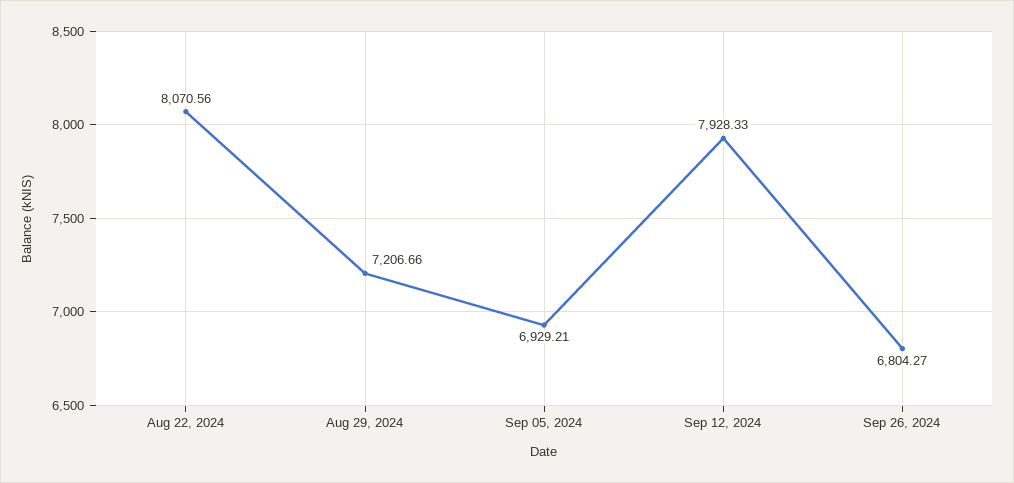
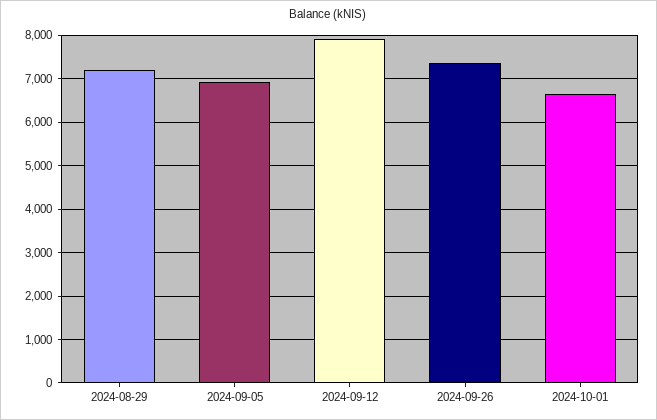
Aug 22, 2024: 8070.56 -> none
Sep 26, 2024: 6804.27 -> 7400
2024-10-01: none -> 6600

